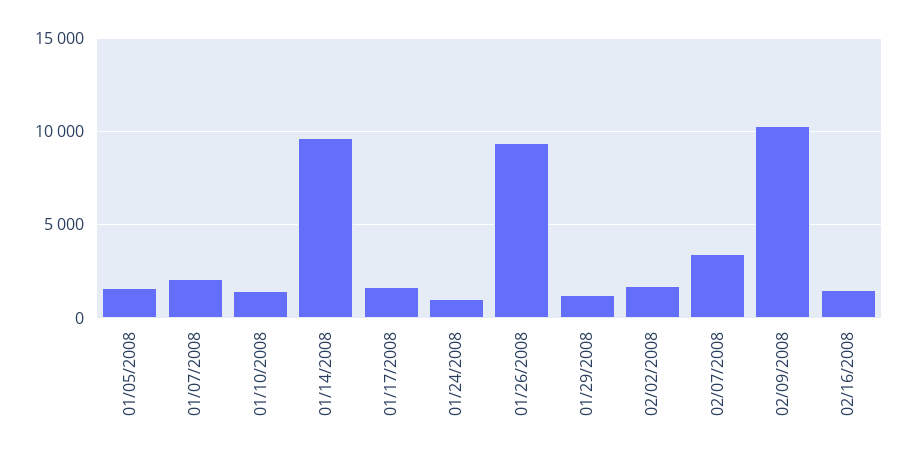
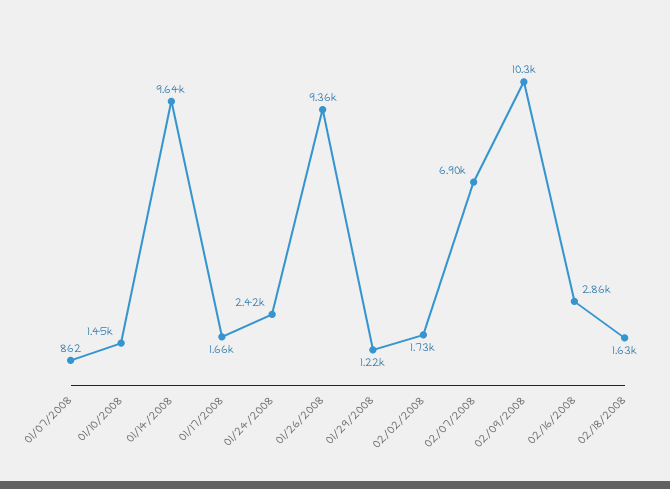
01/05/2008: 1500 -> none
01/07/2008: 2000 -> 862
01/24/2008: 1000 -> 2420
02/07/2008: 3500 -> 6900
02/16/2008: 1500 -> 2860
02/18/2008: none -> 1630

